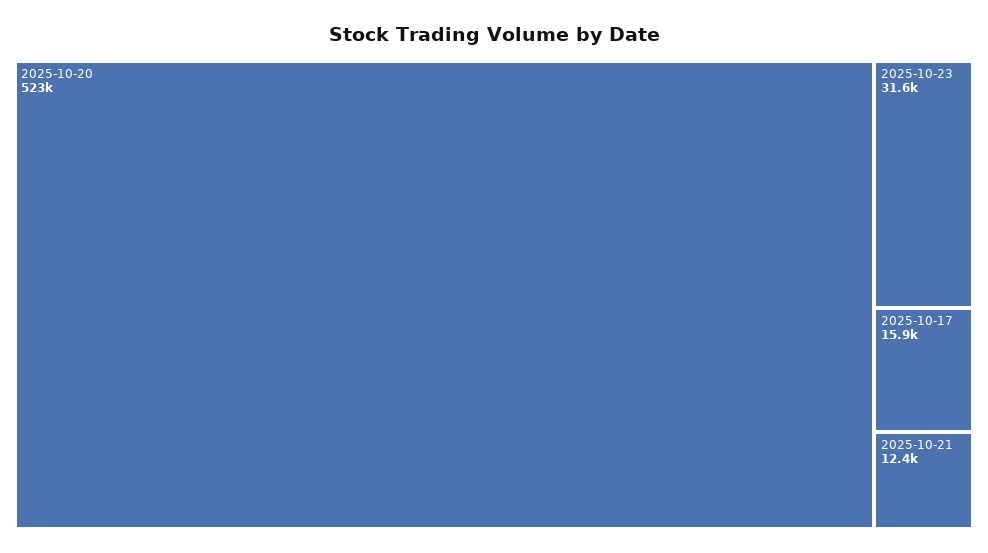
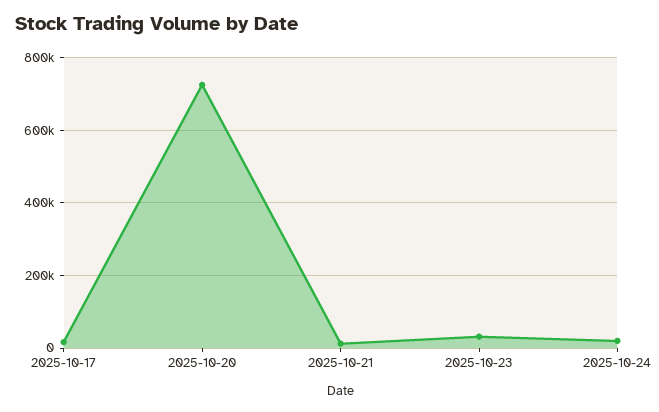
2025-10-20: 523000 -> 720000
2025-10-24: none -> 20000

